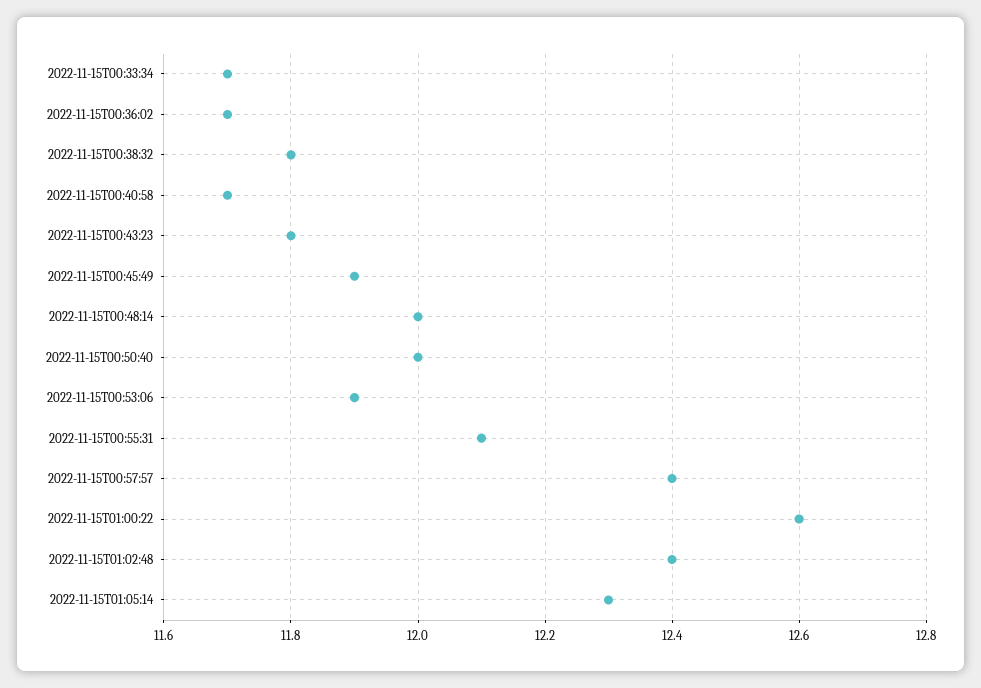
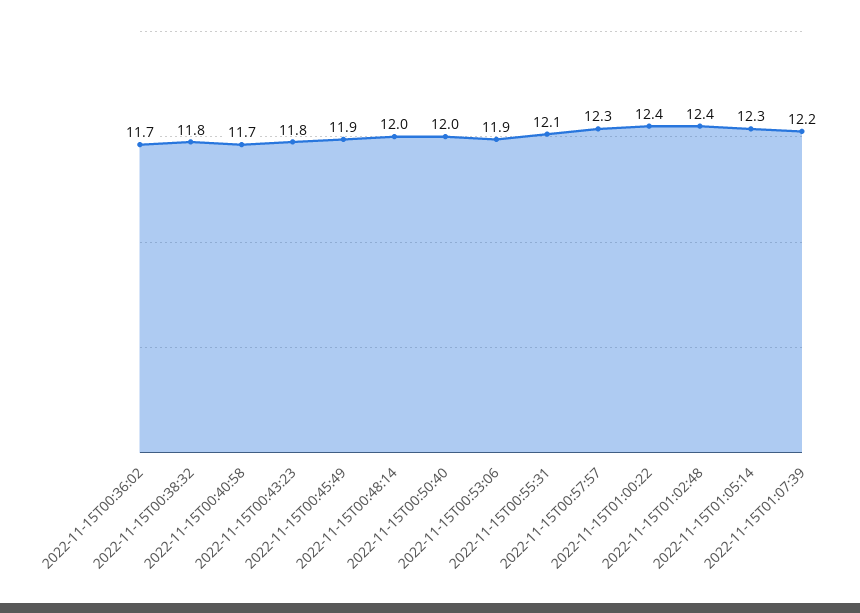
2022-11-15T00:33:34: 11.7 -> none
2022-11-15T00:57:57: 12.4 -> 12.3
2022-11-15T01:00:22: 12.6 -> 12.4
2022-11-15T01:07:39: none -> 12.2

